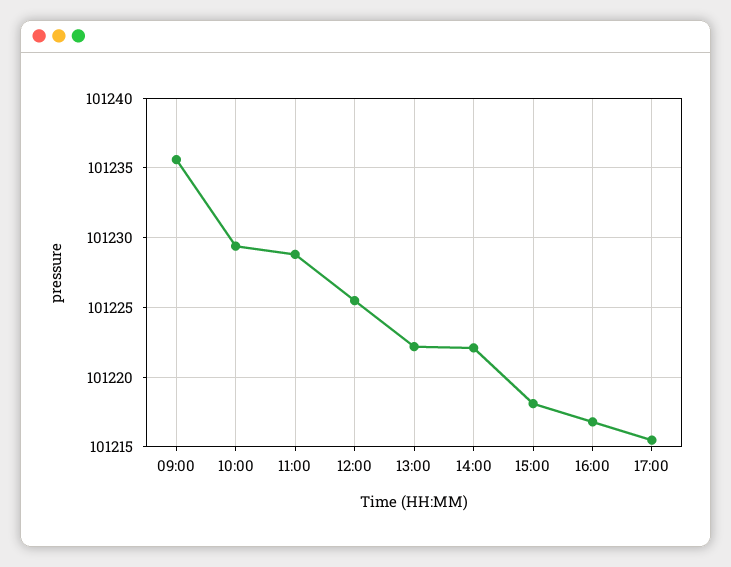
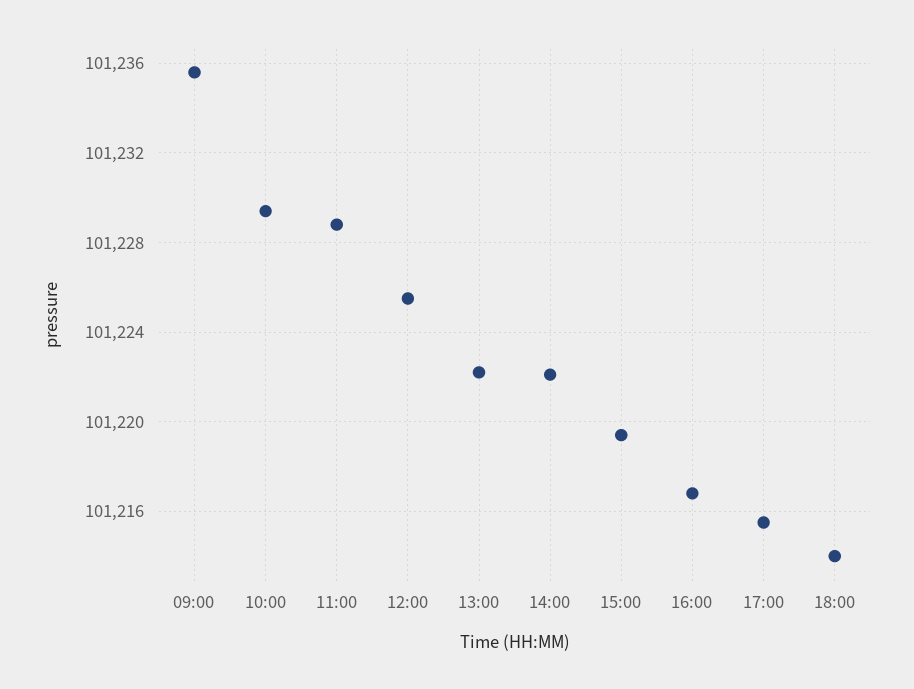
15:00: 101218 -> 101219.5
18:00: none -> 101214

